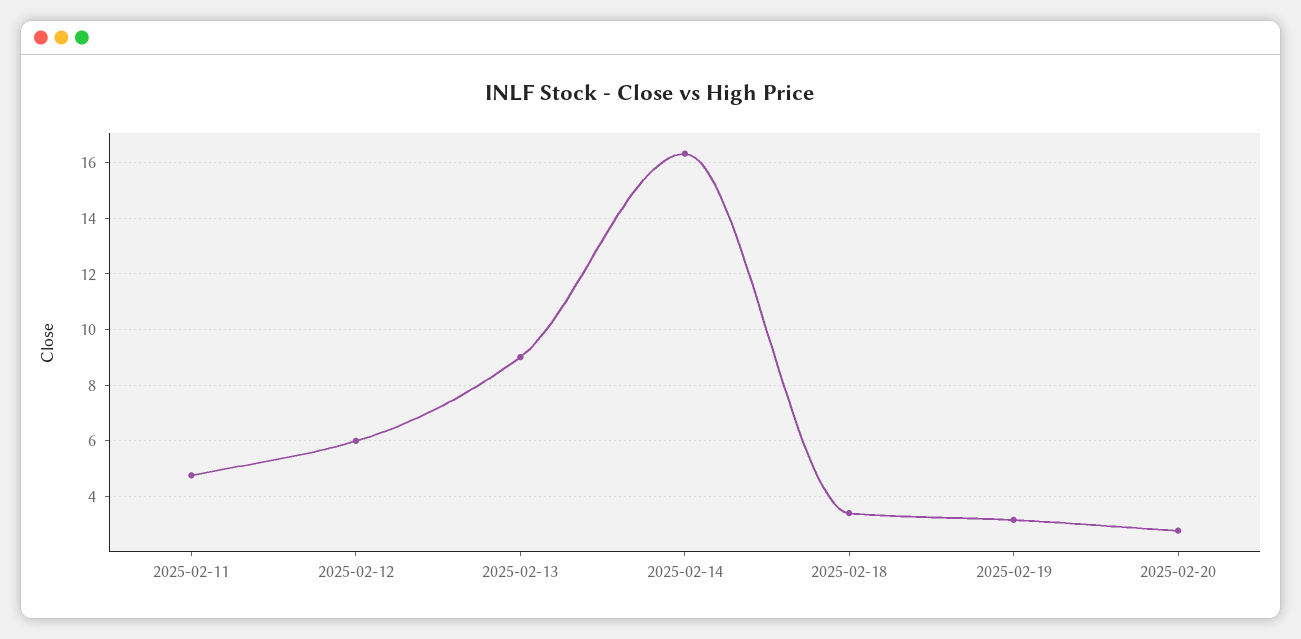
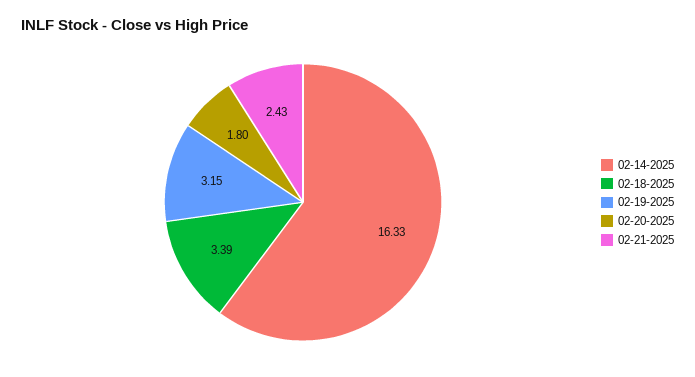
2025-02-11: 4.75 -> none
2025-02-12: 6 -> none
2025-02-13: 9 -> none
2025-02-20: 2.75 -> 1.8
02-21-2025: none -> 2.43

